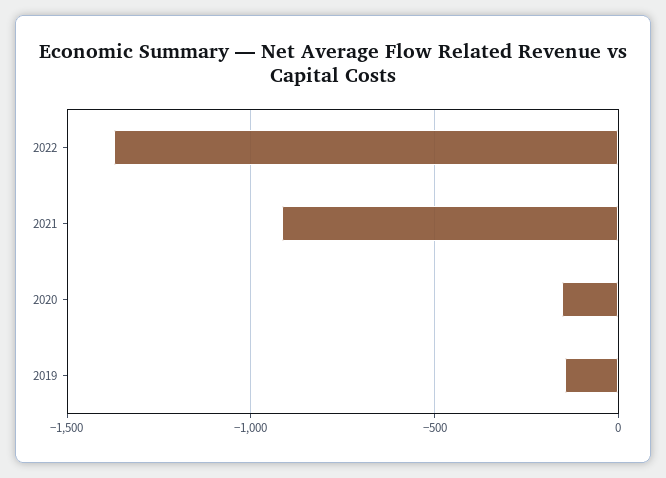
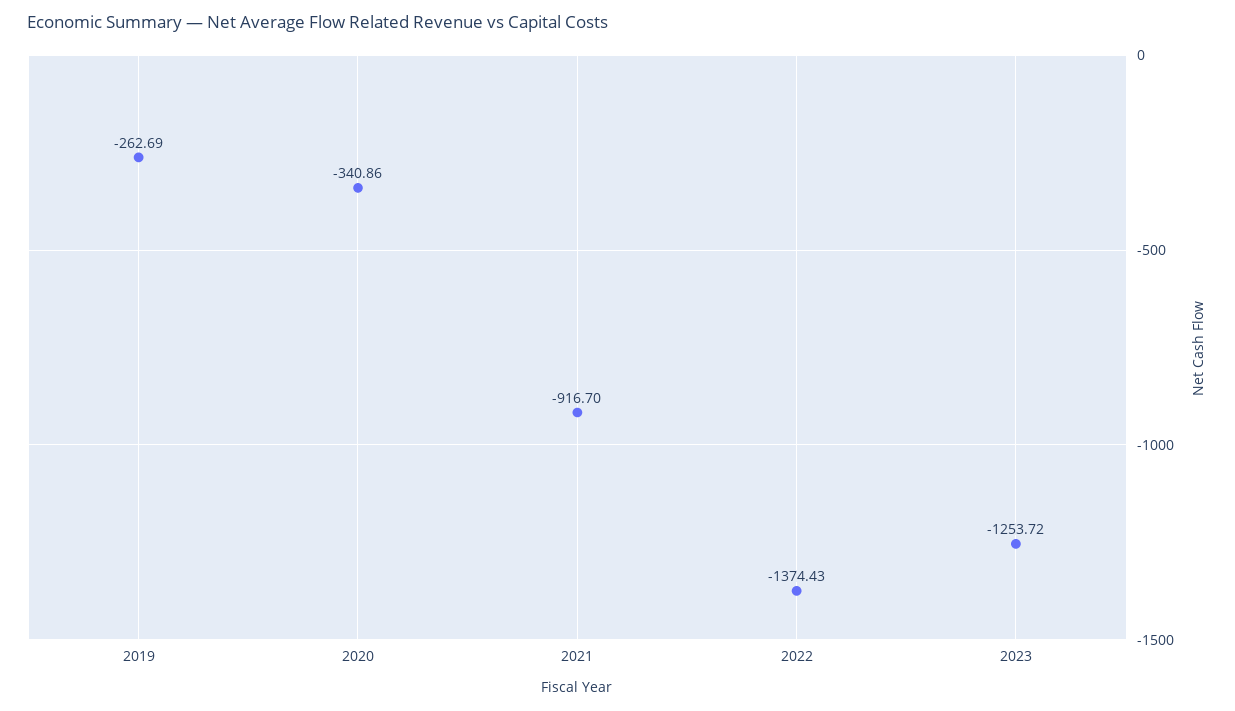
2020: -150 -> -340.86
2019: -150 -> -262.69
2023: none -> -1253.72

